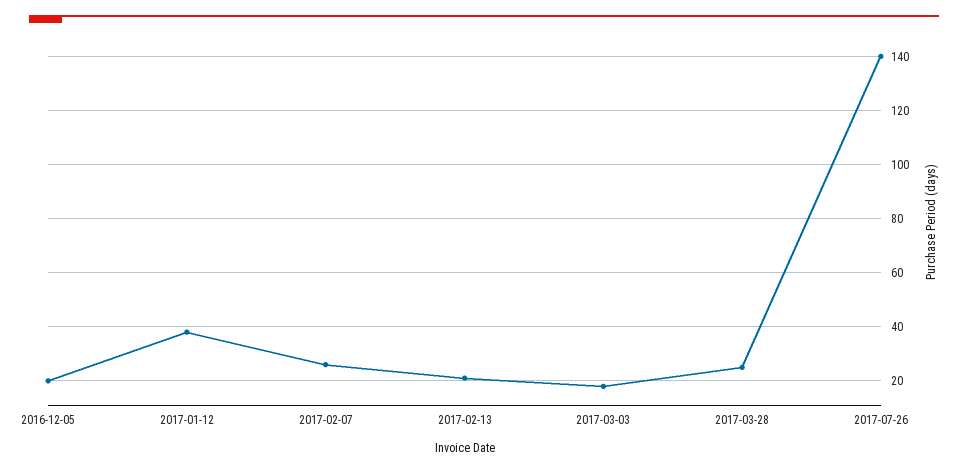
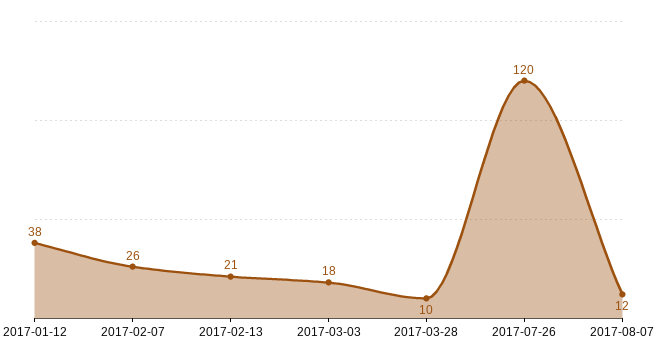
2016-12-05: 20 -> none
2017-03-28: 25 -> 10
2017-07-26: 140 -> 120
2017-08-07: none -> 12

